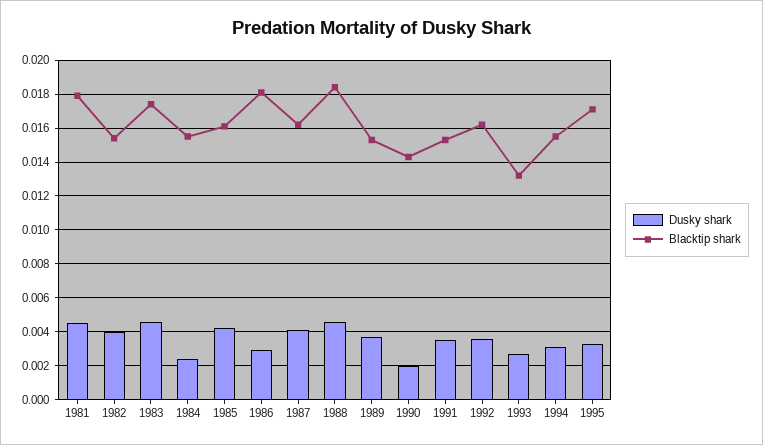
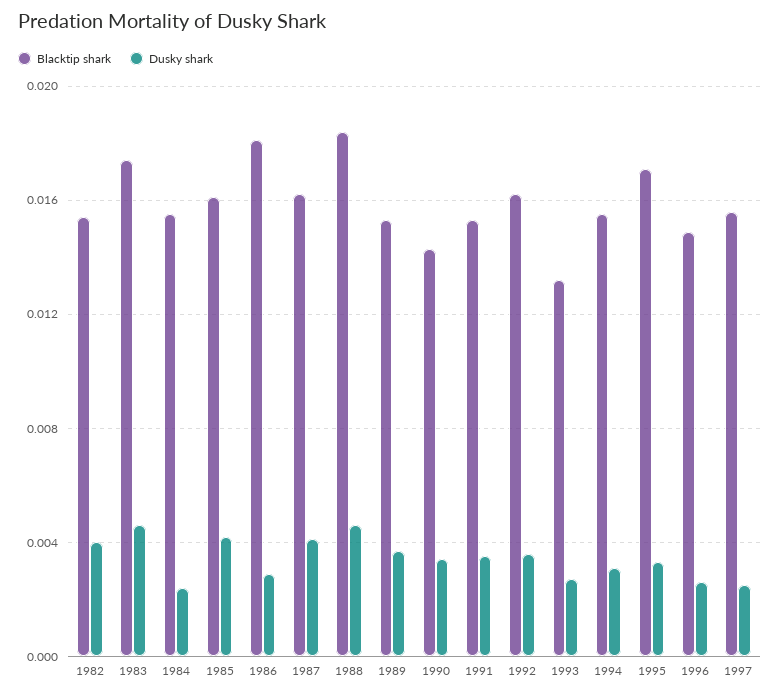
Dusky shark, 1981: 0.0045 -> none
Blacktip shark, 1981: 0.018 -> none
Dusky shark, 1990: 0.002 -> 0.0035
Blacktip shark, 1996: none -> 0.015
Dusky shark, 1996: none -> 0.0025
Blacktip shark, 1997: none -> 0.0155
Dusky shark, 1997: none -> 0.0025

